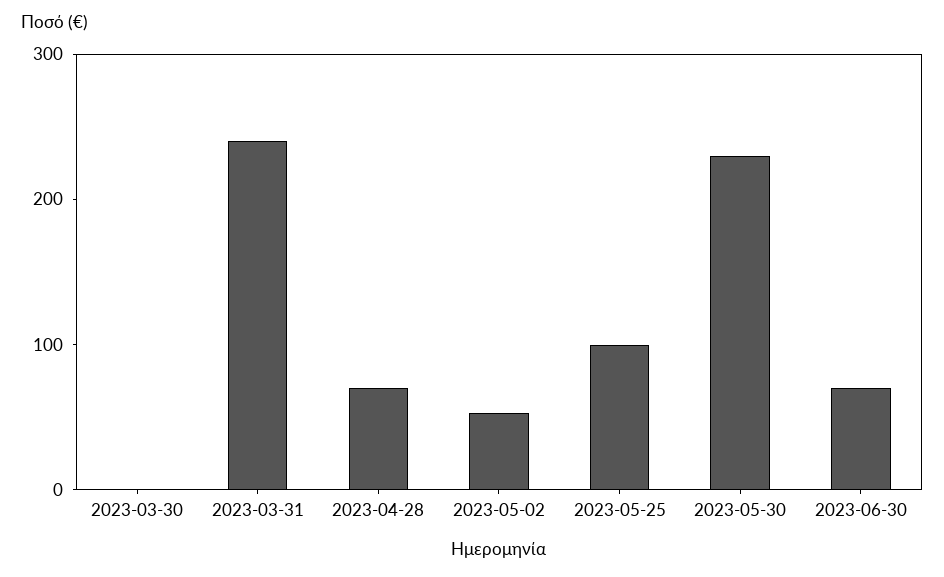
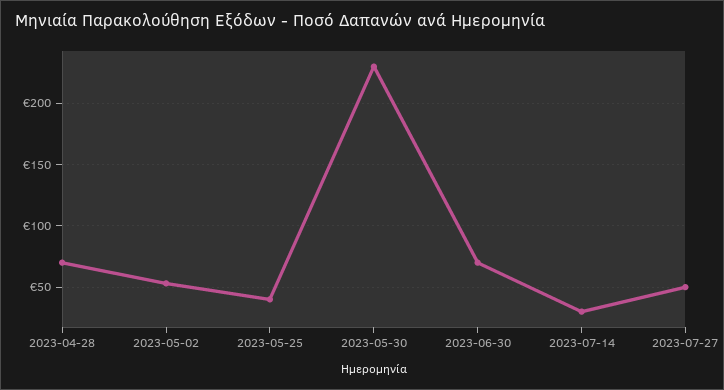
2023-03-30: 0 -> none
2023-03-31: 240 -> none
2023-05-25: 100 -> 40
2023-07-14: none -> 30
2023-07-27: none -> 50

